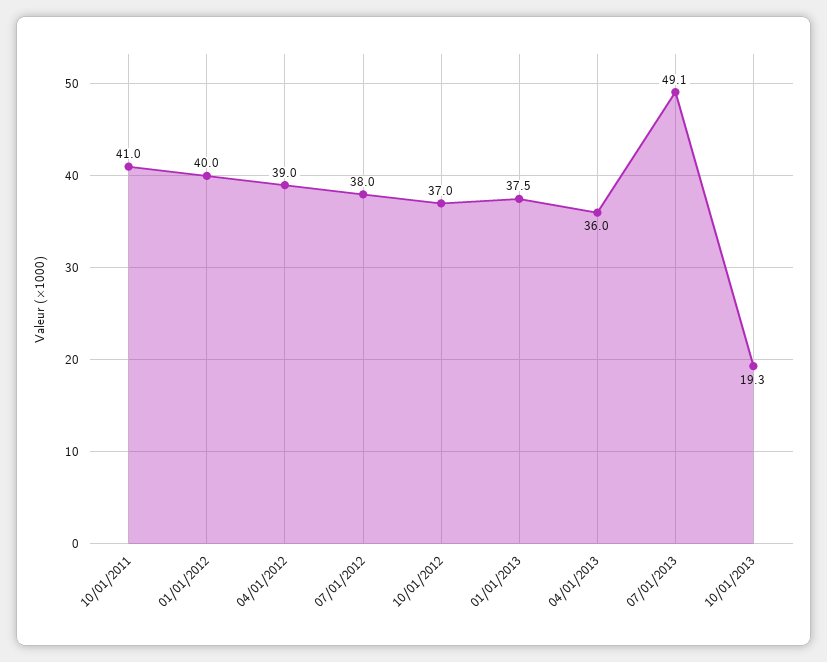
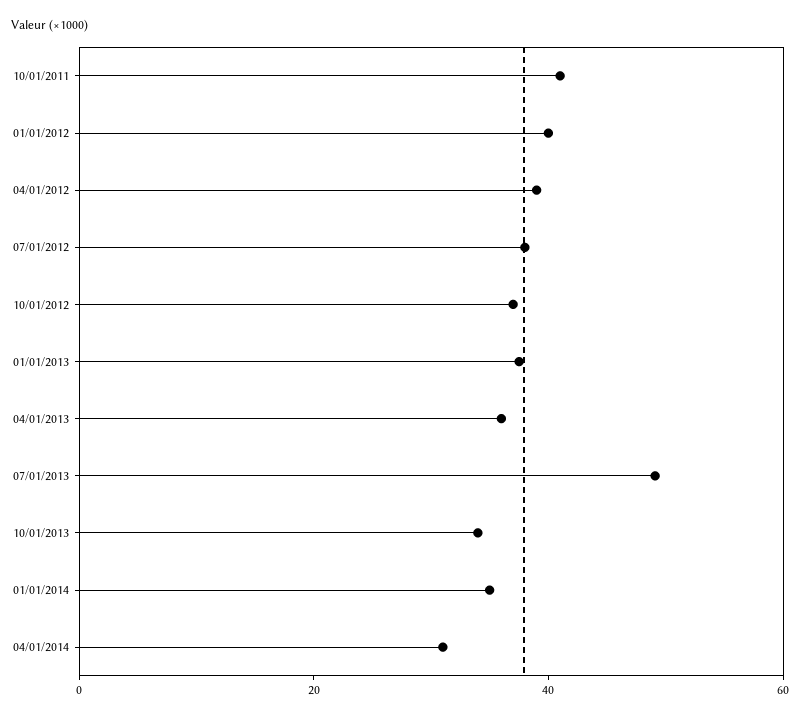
10/01/2013: 19.3 -> 35
01/01/2014: none -> 35
04/01/2014: none -> 30

